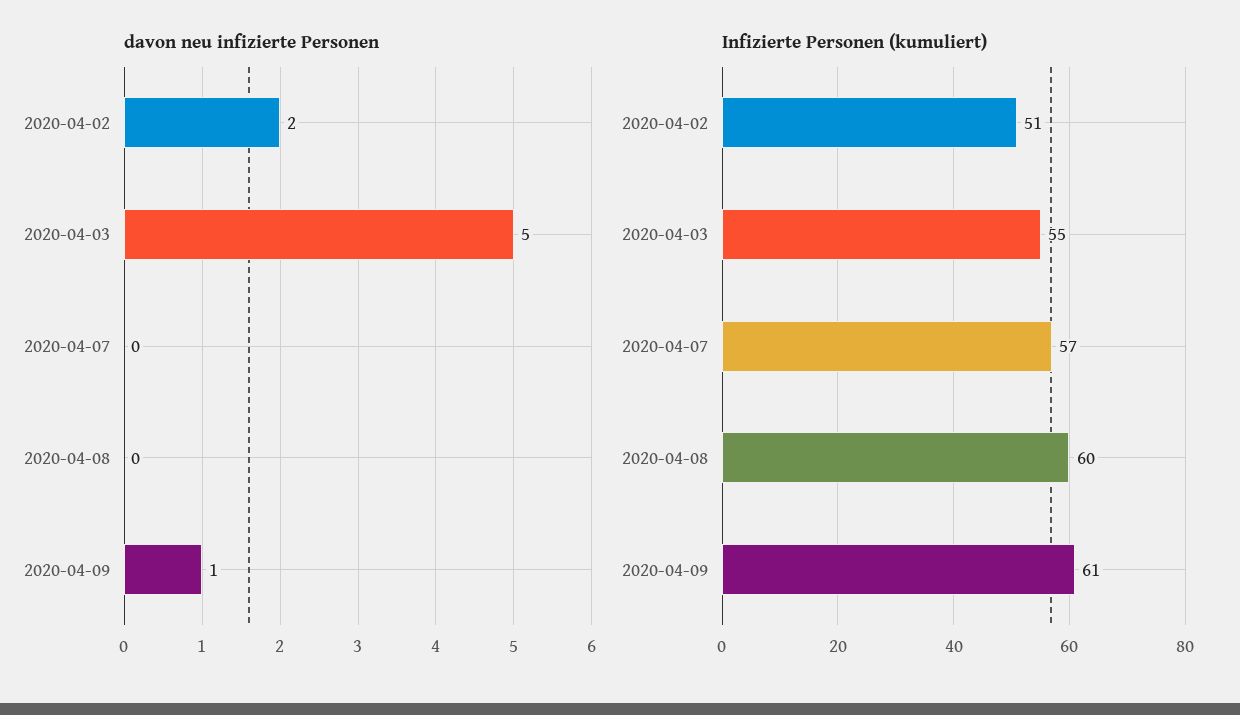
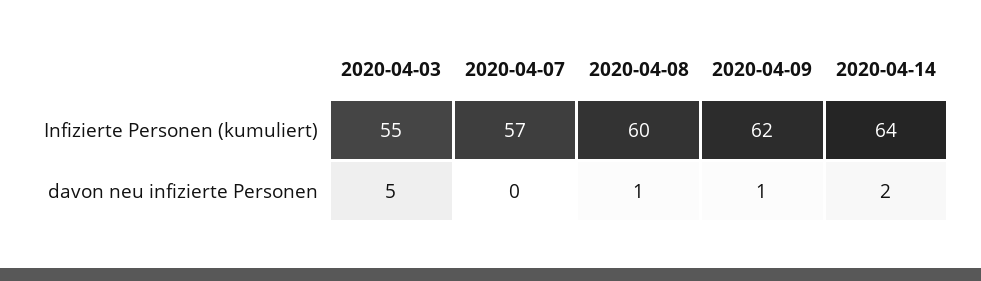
davon neu infizierte Personen, 2020-04-02: 2 -> none
davon neu infizierte Personen, 2020-04-08: 0 -> 1
Infizierte Personen (kumuliert), 2020-04-02: 51 -> none
Infizierte Personen (kumuliert), 2020-04-09: 61 -> 62
Infizierte Personen (kumuliert), 2020-04-14: none -> 64
davon neu infizierte Personen, 2020-04-14: none -> 2

